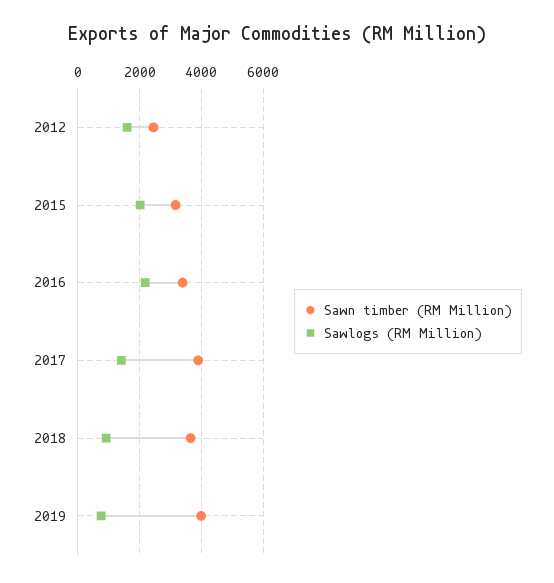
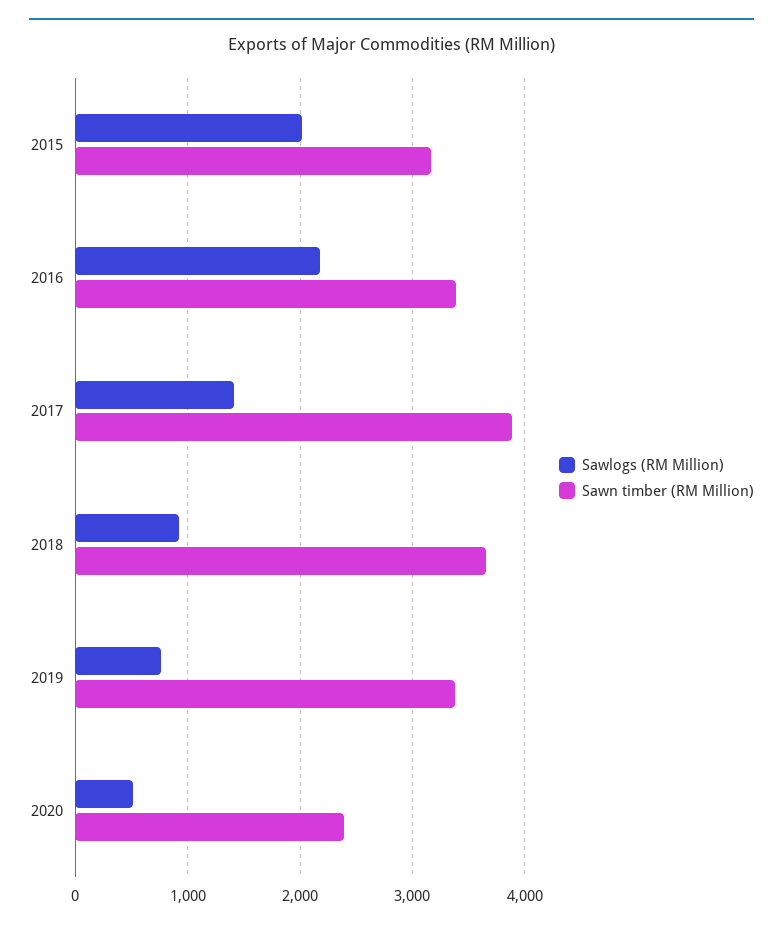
Sawn timber (RM Million), 2012: 2400 -> none
Sawlogs (RM Million), 2012: 1600 -> none
Sawn timber (RM Million), 2019: 4000 -> 3400
Sawlogs (RM Million), 2020: none -> 500
Sawn timber (RM Million), 2020: none -> 2400

